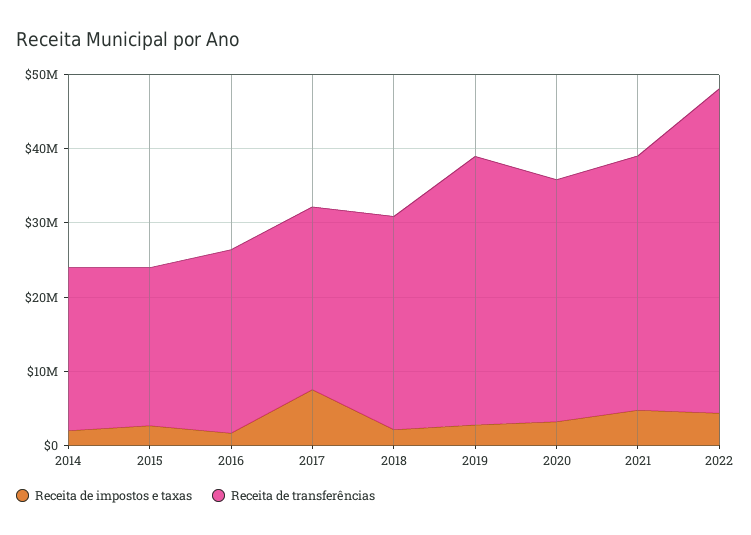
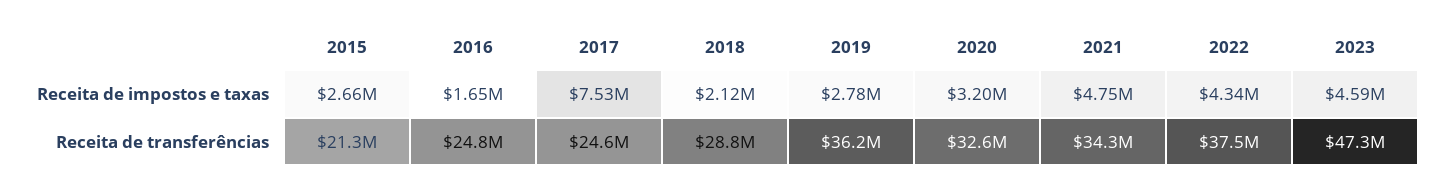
Receita de impostos e taxas, 2014: 2000000 -> none
Receita de transferências, 2014: 22000000 -> none
Receita de transferências, 2022: 44000000 -> 37500000
Receita de impostos e taxas, 2023: none -> 4590000
Receita de transferências, 2023: none -> 47300000

